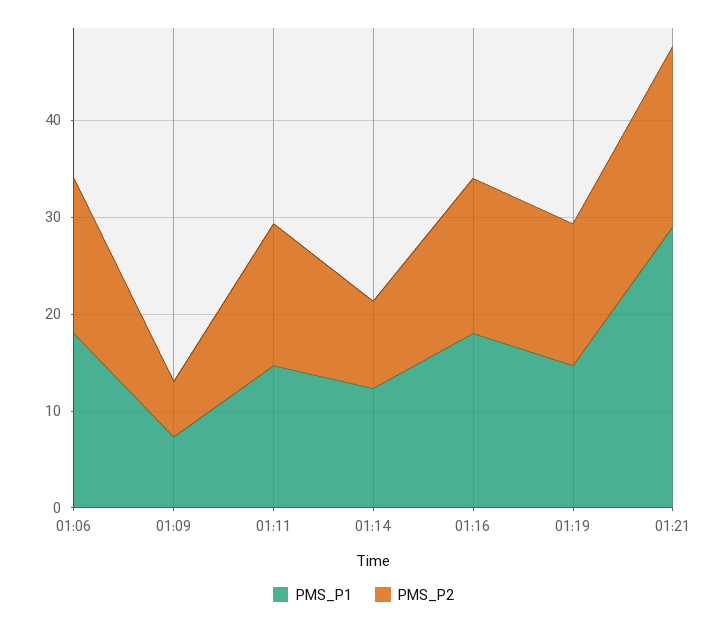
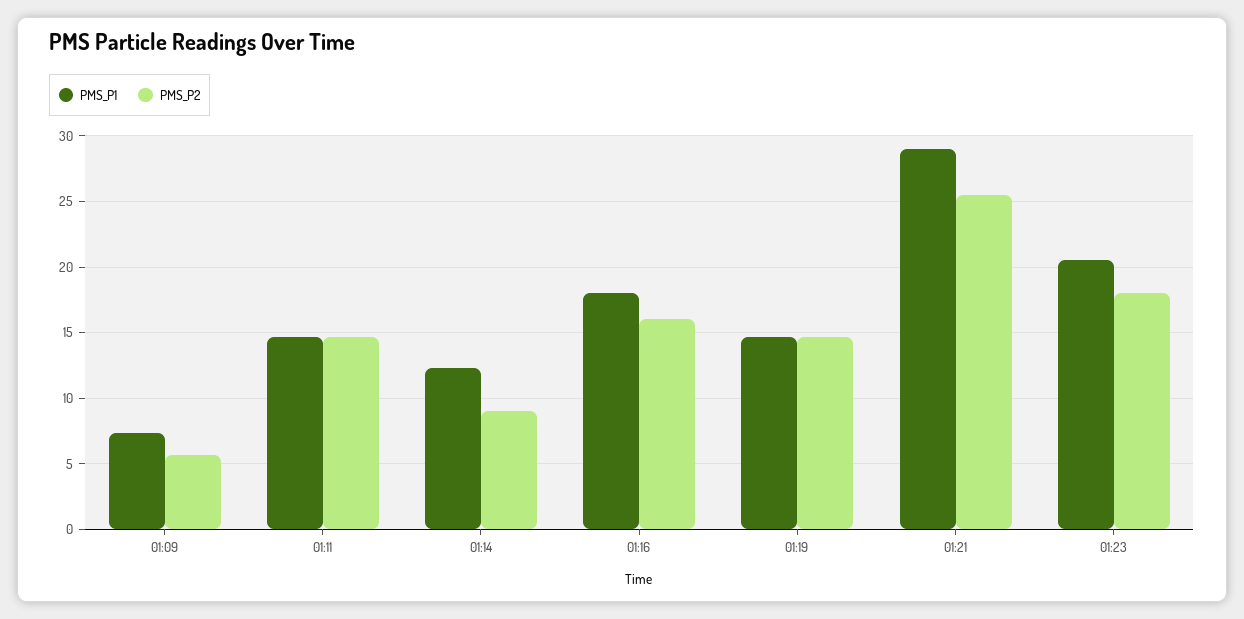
PMS_P1, 01:06: 18 -> none
PMS_P2, 01:06: 16 -> none
PMS_P2, 01:21: 18 -> 25.5
PMS_P1, 01:23: none -> 20.5
PMS_P2, 01:23: none -> 18

